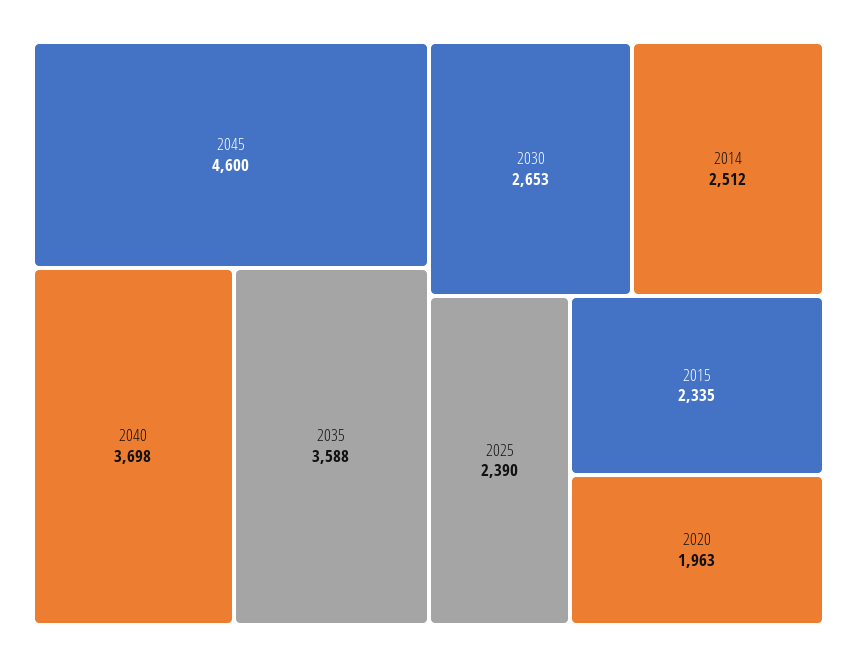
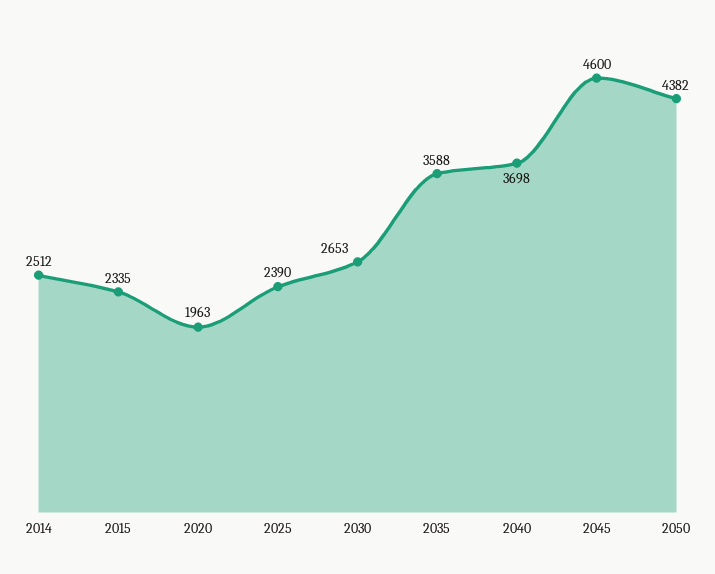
2050: none -> 4382

